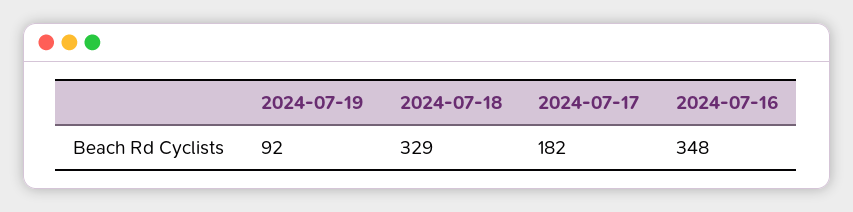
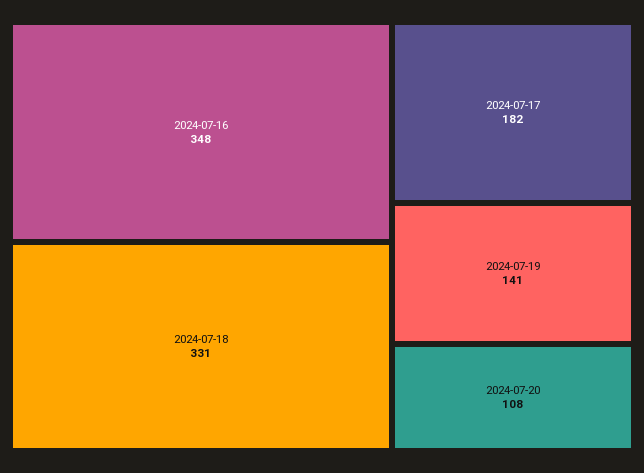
2024-07-19: 92 -> 141
2024-07-18: 329 -> 331
2024-07-20: none -> 108

